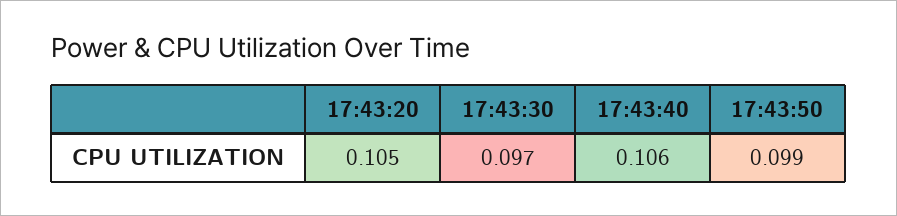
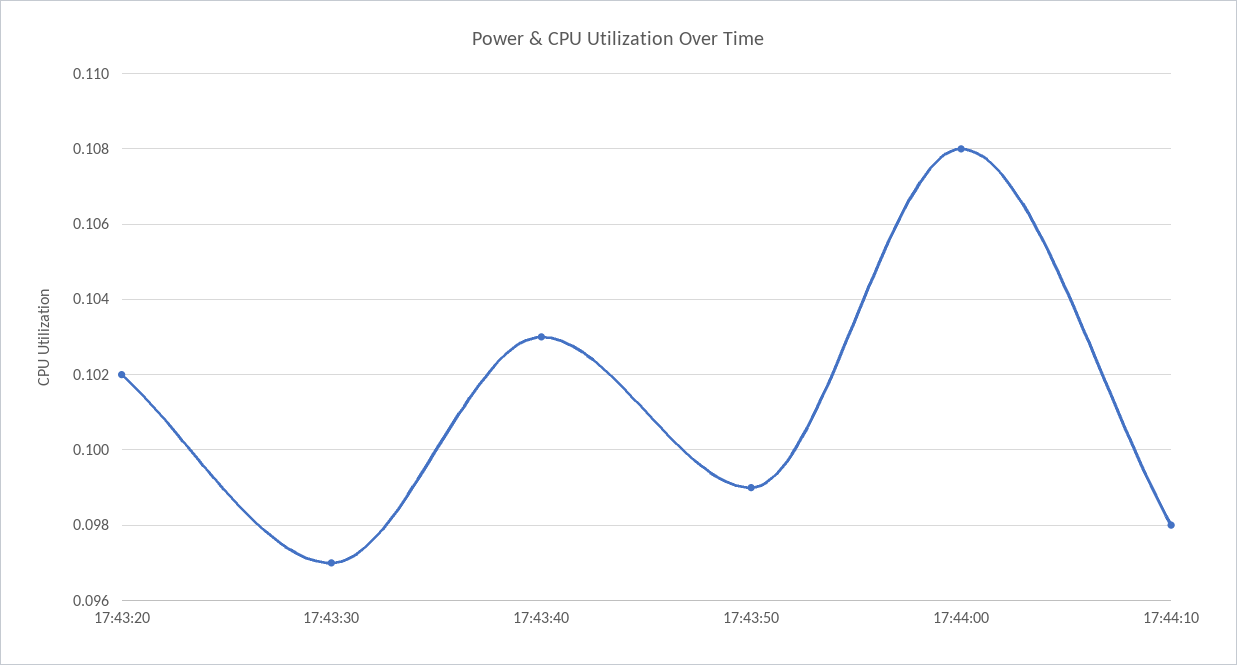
17:43:20: 0.105 -> 0.102
17:43:40: 0.106 -> 0.103
17:44:00: none -> 0.108
17:44:10: none -> 0.098

